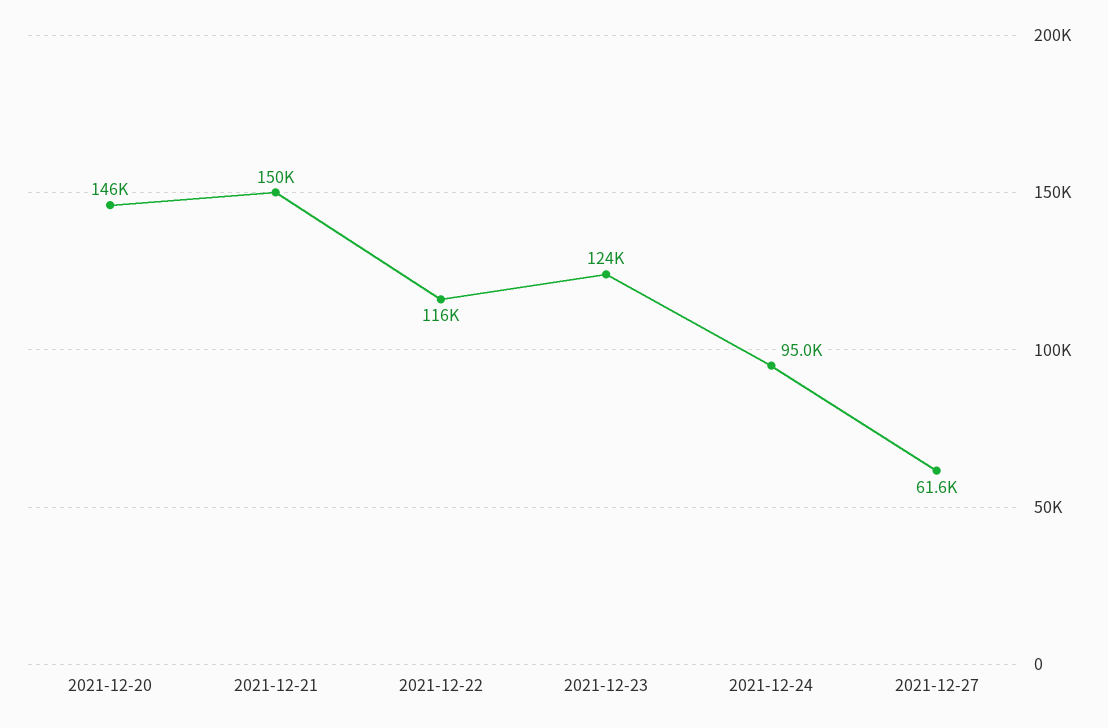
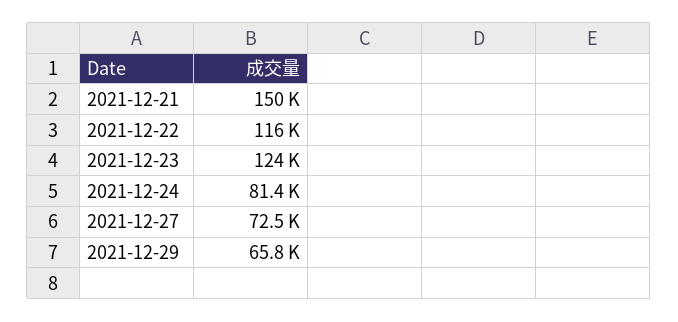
2021-12-20: 146000 -> none
2021-12-24: 95000 -> 81400
2021-12-27: 61600 -> 72500
2021-12-29: none -> 65800

